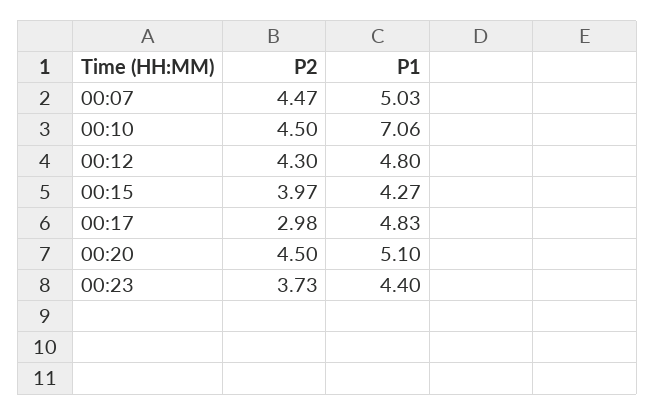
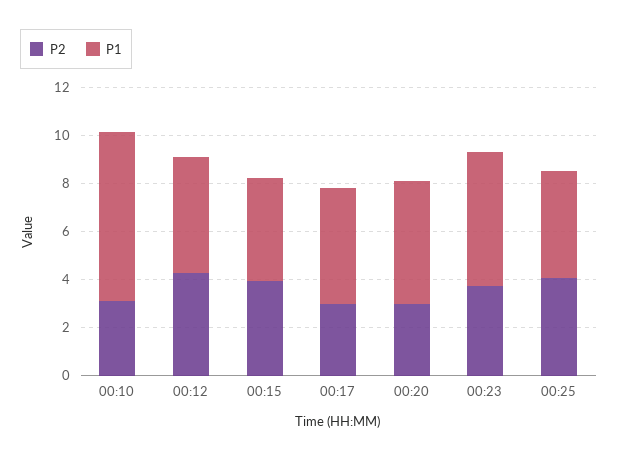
P2, 00:07: 4.47 -> none
P1, 00:07: 5.03 -> none
P2, 00:10: 4.5 -> 3
P2, 00:20: 4.5 -> 3
P1, 00:23: 4.4 -> 5.5
P2, 00:25: none -> 4
P1, 00:25: none -> 4.5

